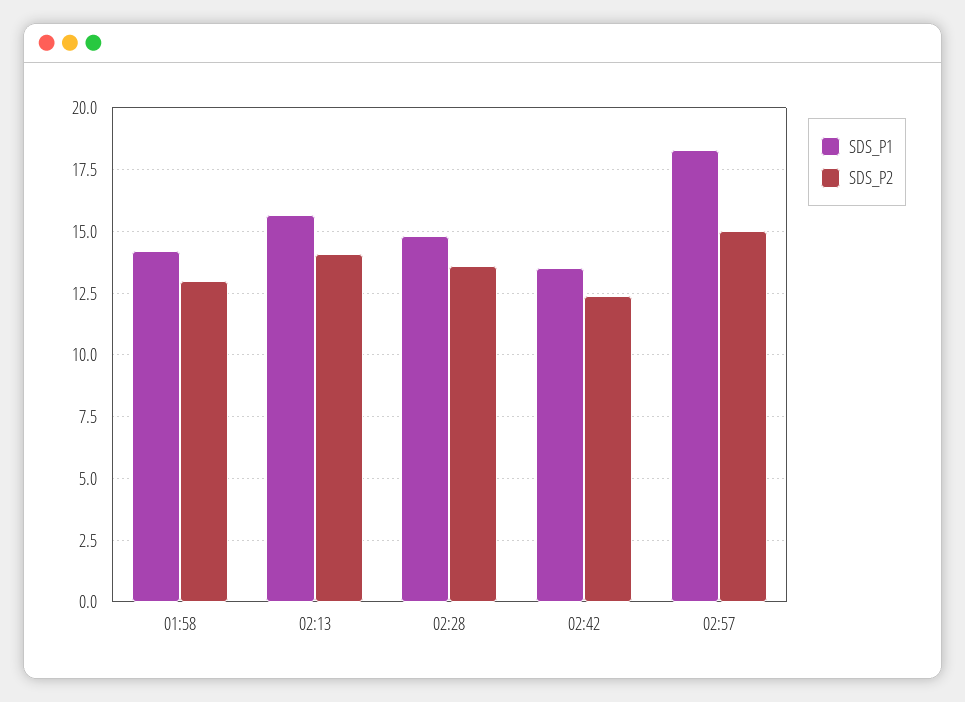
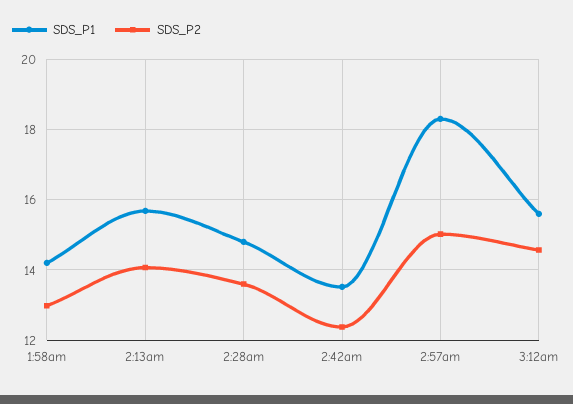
SDS_P1, 3:12am: none -> 15.6
SDS_P2, 3:12am: none -> 14.6

